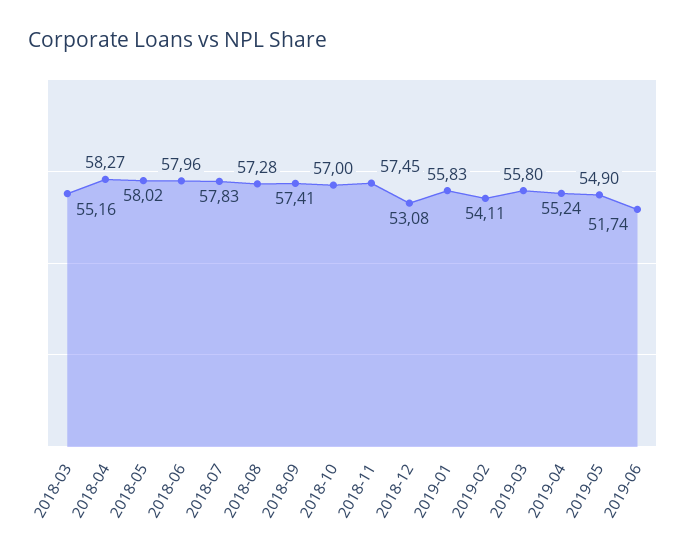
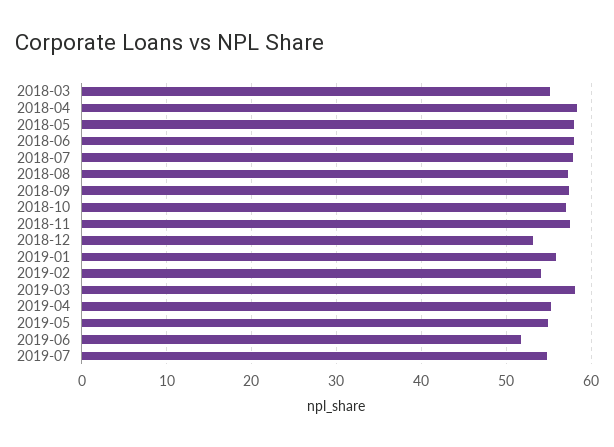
2019-03: 55.8 -> 58
2019-07: none -> 55

